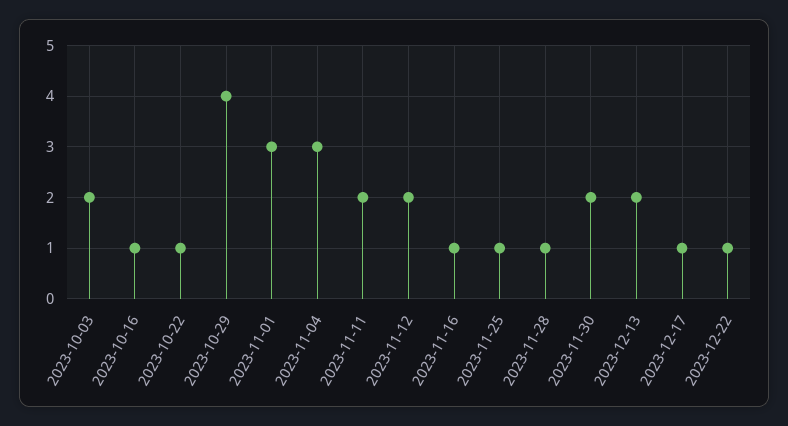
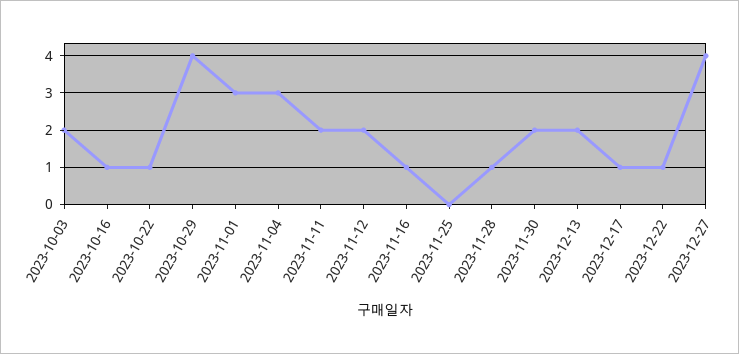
2023-11-25: 1 -> 0
2023-12-27: none -> 4

